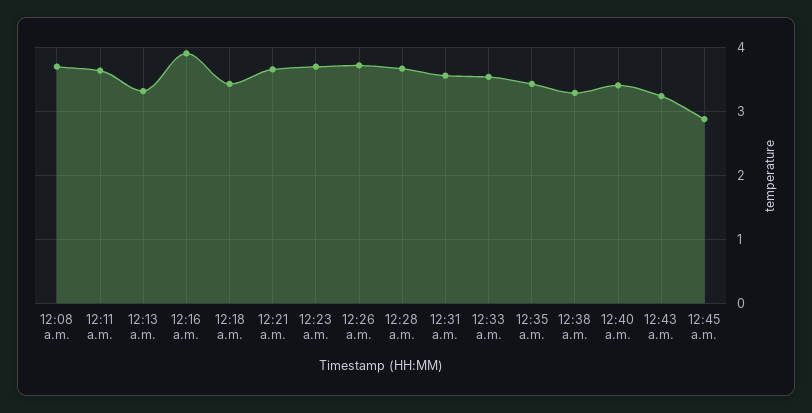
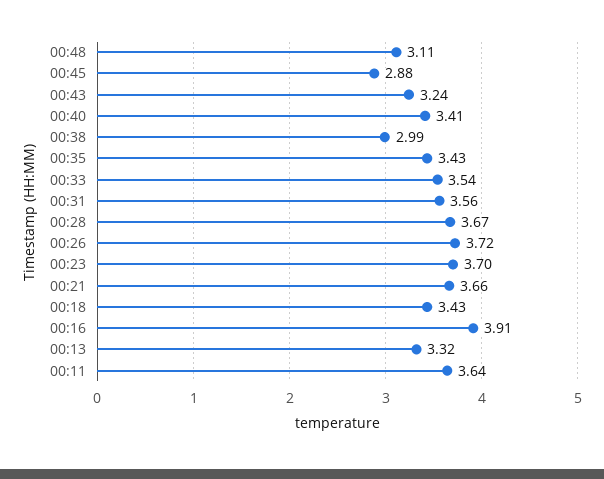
12:08 a.m.: 3.7 -> none
12:38 a.m.: 3.3 -> 2.99
00:48: none -> 3.11

